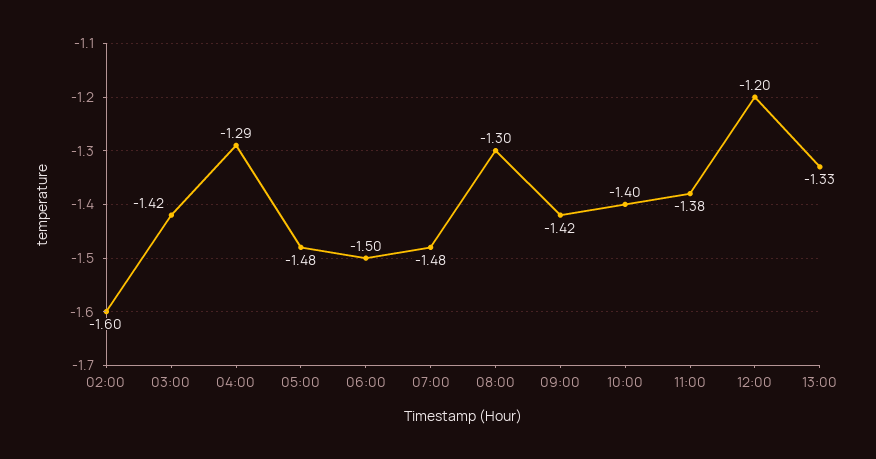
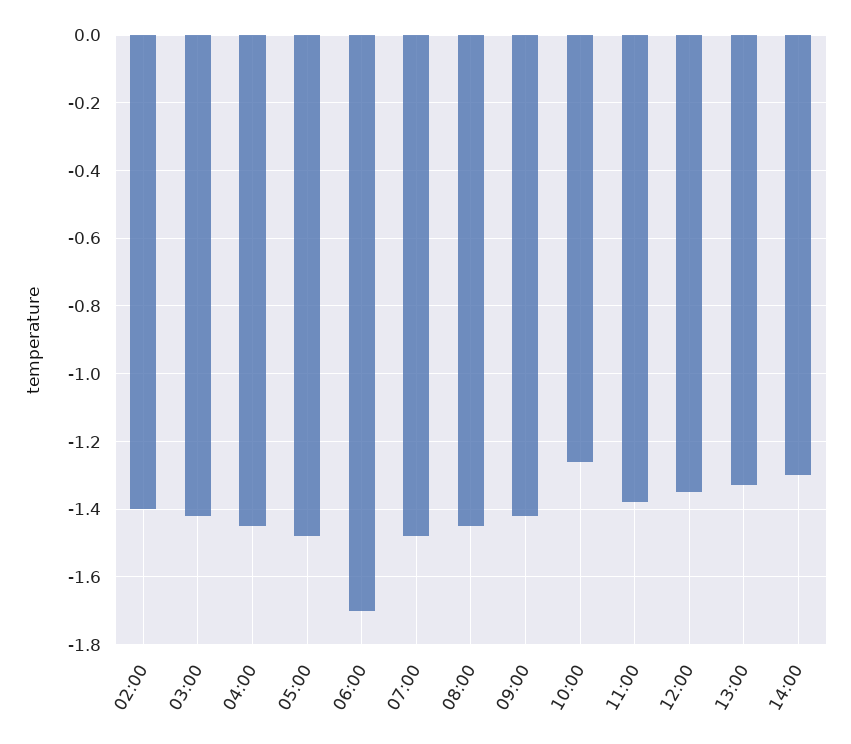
02:00: -1.6 -> -1.4
04:00: -1.29 -> -1.45
06:00: -1.5 -> -1.7
08:00: -1.3 -> -1.45
10:00: -1.4 -> -1.25
12:00: -1.2 -> -1.35
14:00: none -> -1.3

